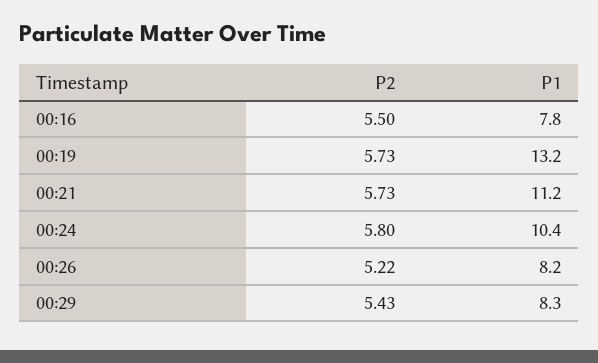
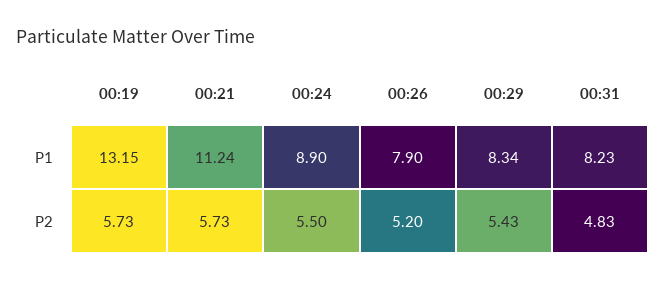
P2, 00:16: 5.5 -> none
P1, 00:16: 7.8 -> none
P2, 00:24: 5.8 -> 5.5
P1, 00:24: 10.4 -> 8.9
P2, 00:26: 5.22 -> 5.2
P1, 00:26: 8.2 -> 7.9
P1, 00:31: none -> 8.23
P2, 00:31: none -> 4.83

